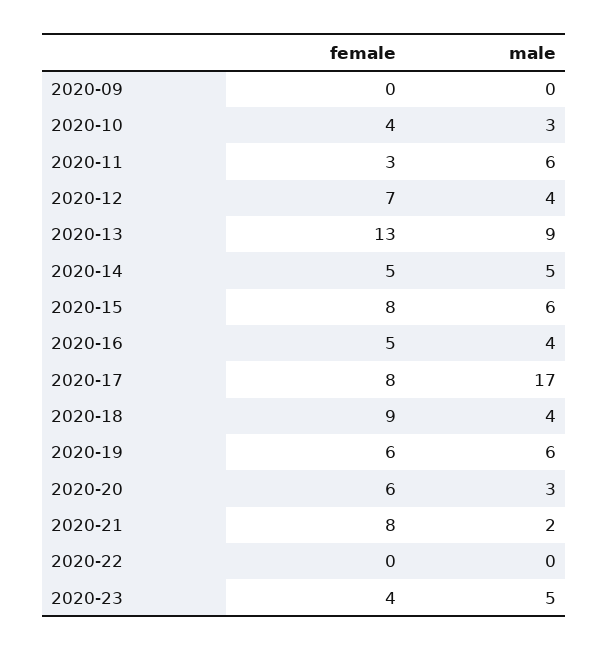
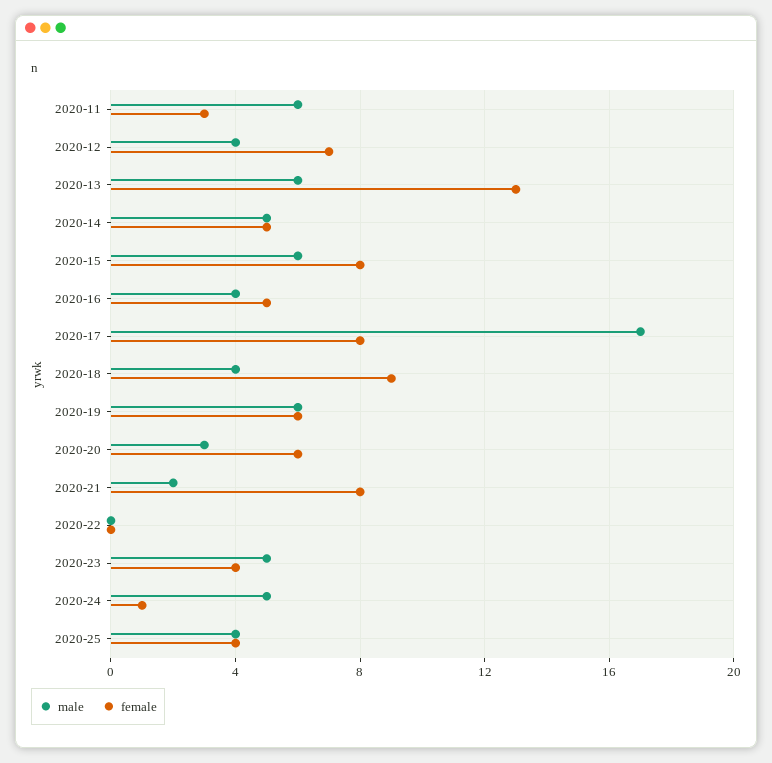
female, 2020-09: 0 -> none
male, 2020-09: 0 -> none
female, 2020-10: 4 -> none
male, 2020-10: 3 -> none
male, 2020-13: 9 -> 6
male, 2020-24: none -> 5
female, 2020-24: none -> 1
male, 2020-25: none -> 4
female, 2020-25: none -> 4

